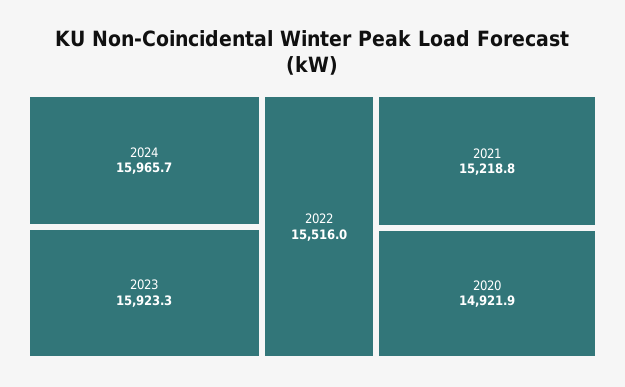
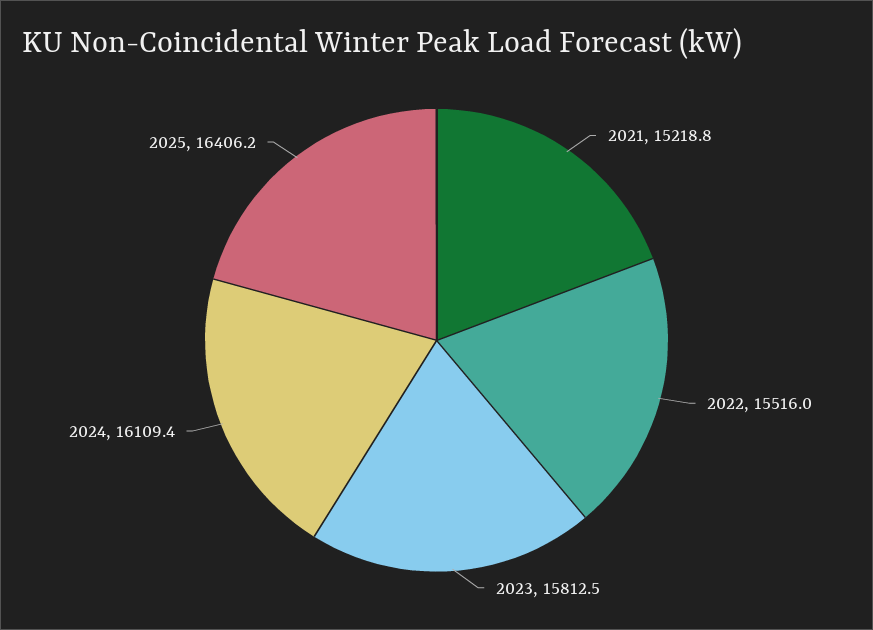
2024: 15965.7 -> 16109.4
2023: 15923.3 -> 15812.5
2020: 14921.9 -> none
2025: none -> 16406.2

